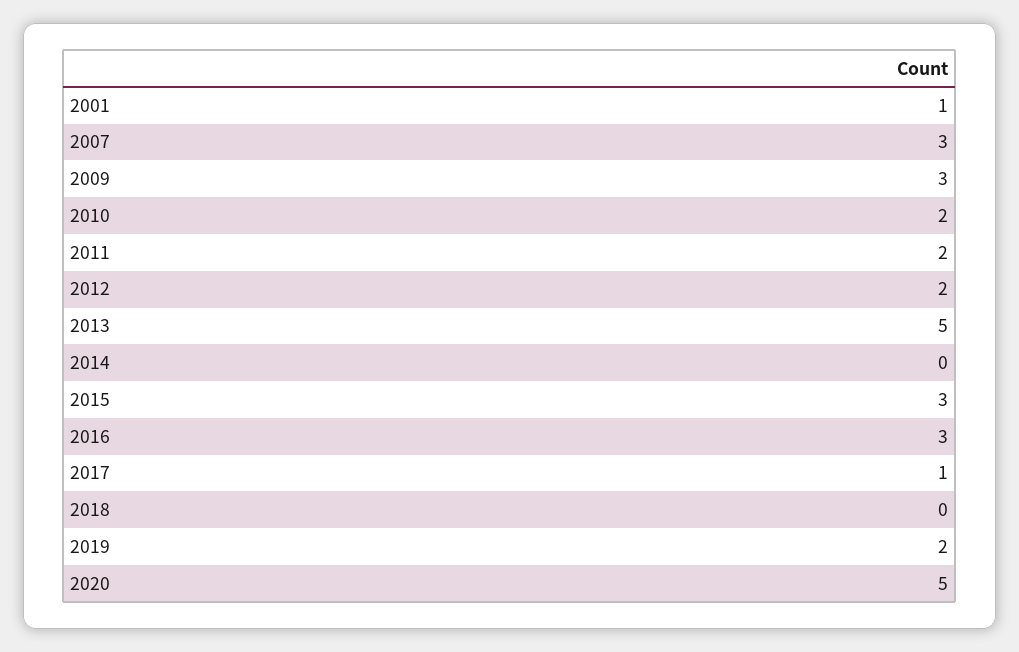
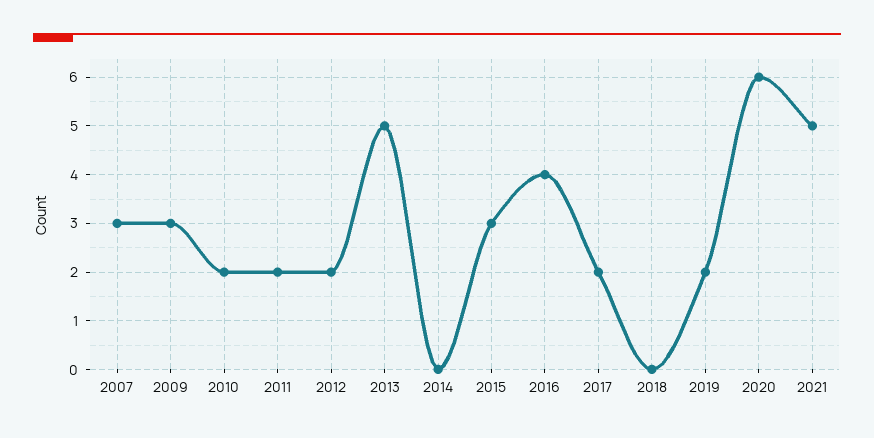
2001: 1 -> none
2016: 3 -> 4
2017: 1 -> 2
2020: 5 -> 6
2021: none -> 5

